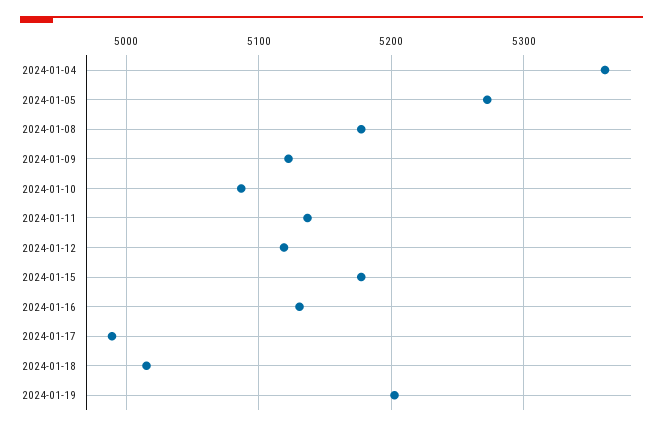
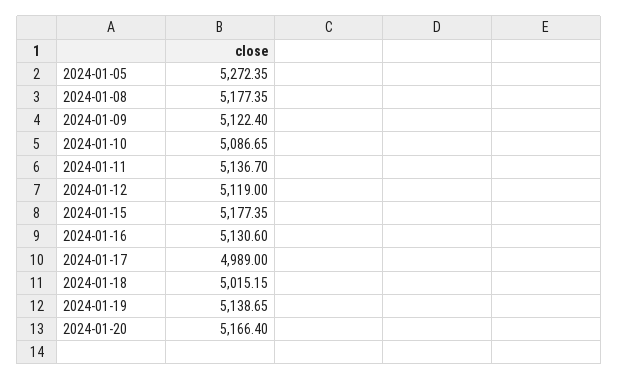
2024-01-04: 5360 -> none
2024-01-19: 5200 -> 5138.65
2024-01-20: none -> 5166.4

